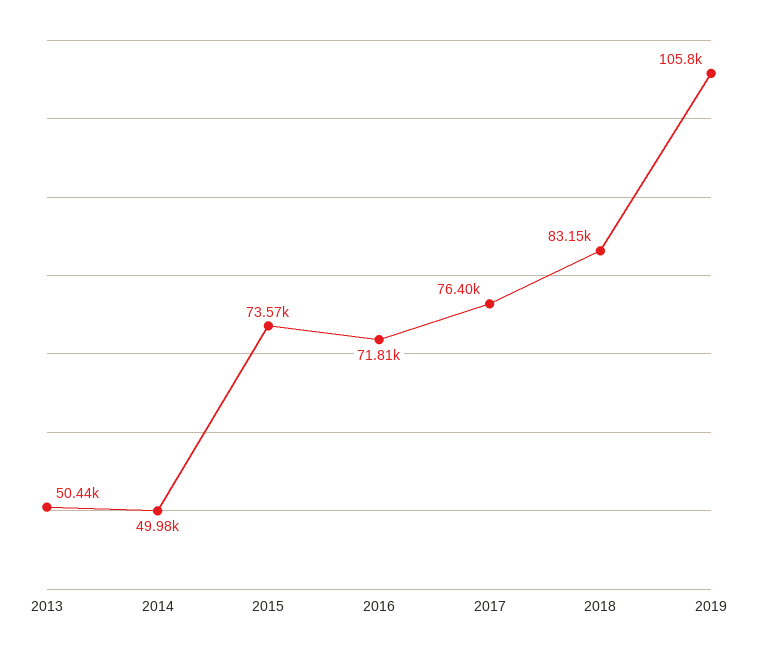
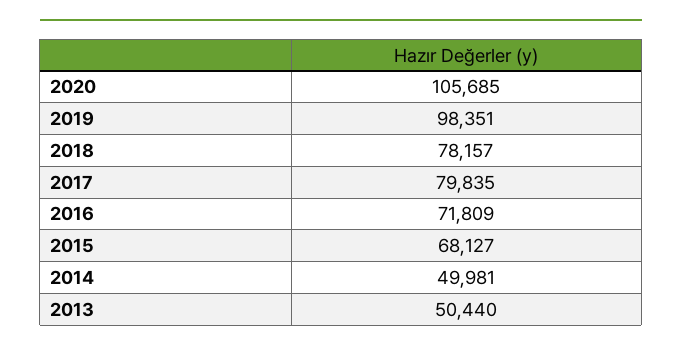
2015: 73570 -> 68127
2017: 76400 -> 79835
2018: 83150 -> 78157
2019: 105800 -> 98351
2020: none -> 105685

